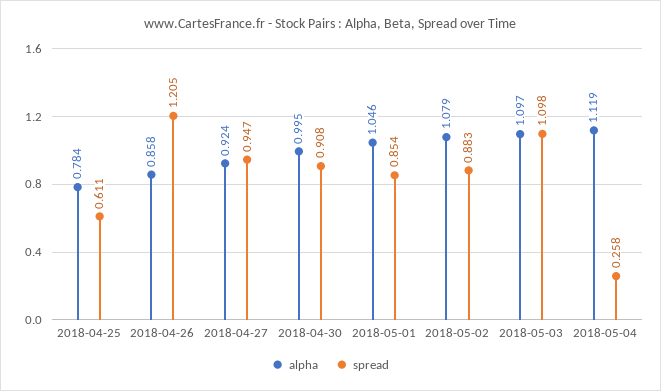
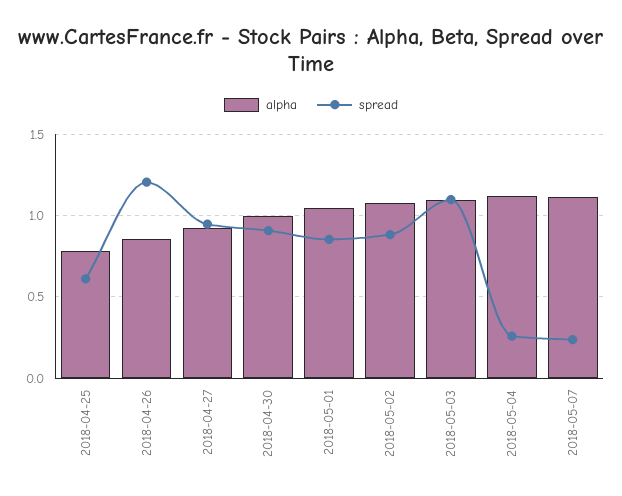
alpha, 2018-05-07: none -> 1.1
spread, 2018-05-07: none -> 0.25

